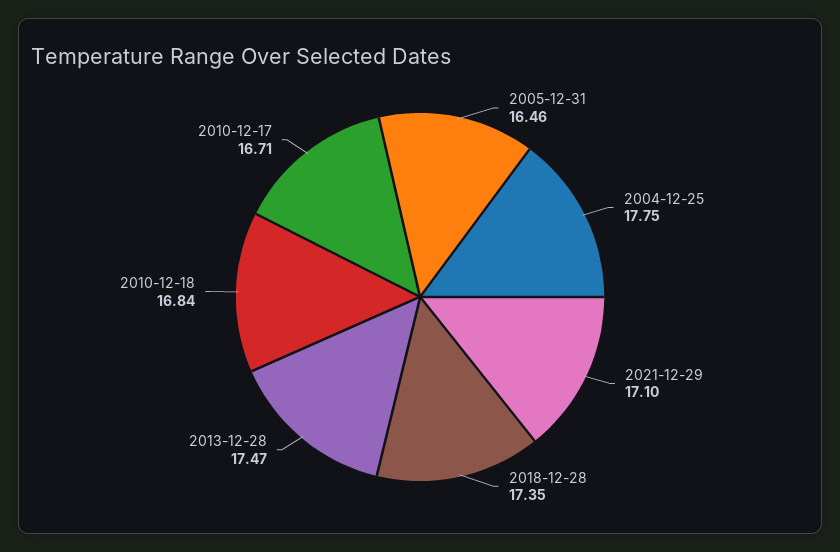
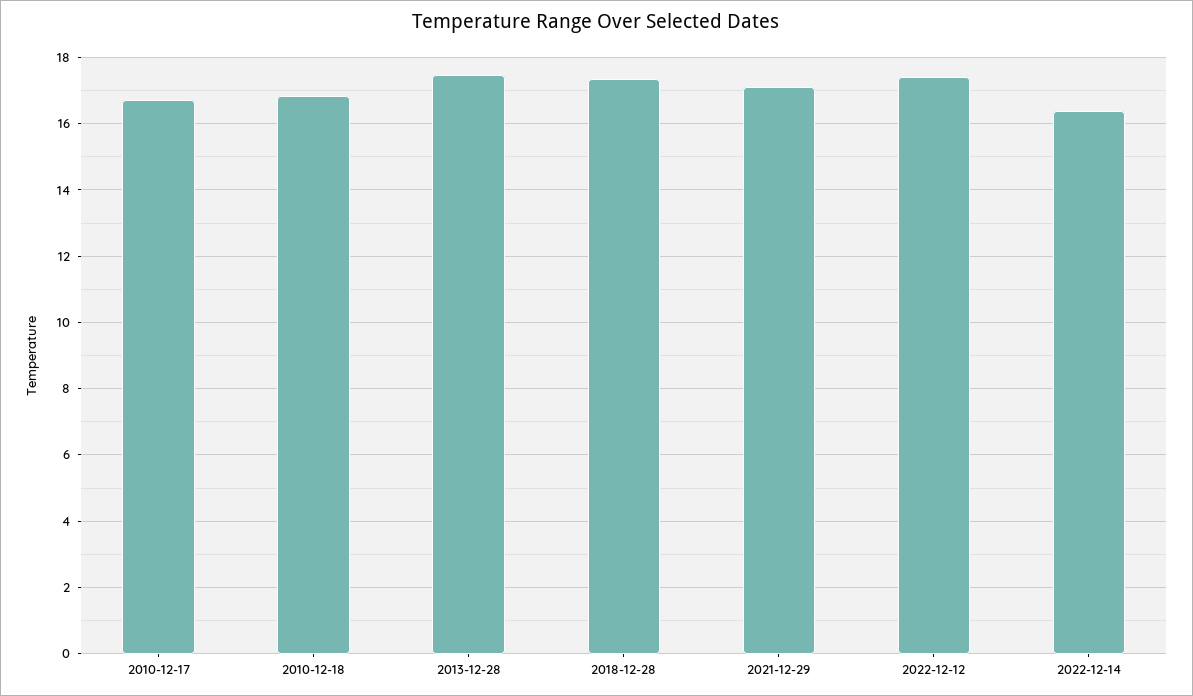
2005-12-31: 16.46 -> none
2004-12-25: 17.75 -> none
2022-12-12: none -> 17.4
2022-12-14: none -> 16.4

